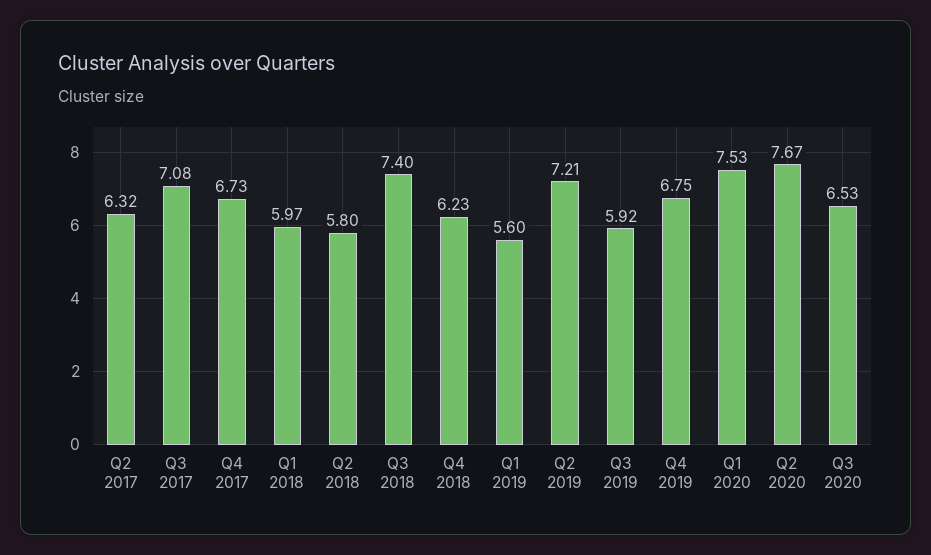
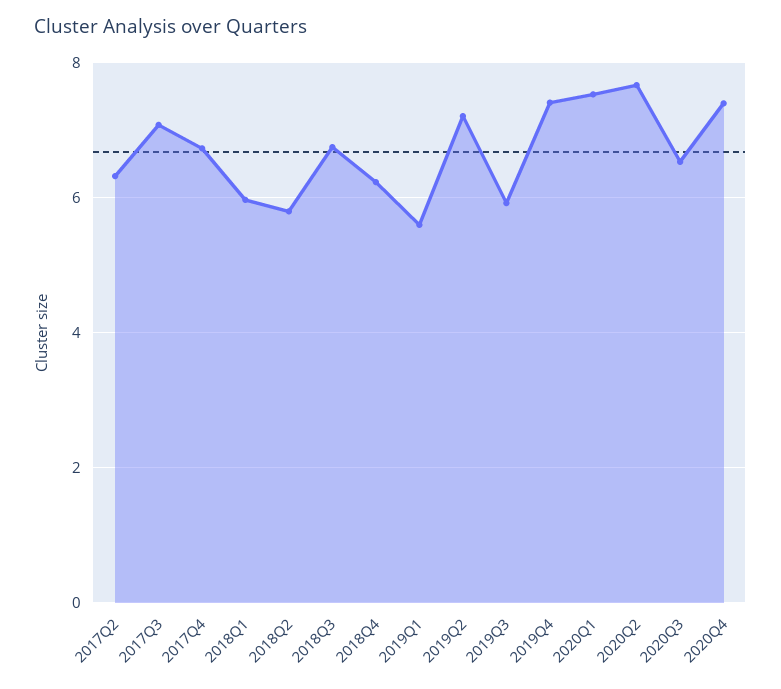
Q3 2018: 7.4 -> 6.8
Q4 2019: 6.75 -> 7.4
2020Q4: none -> 7.4

